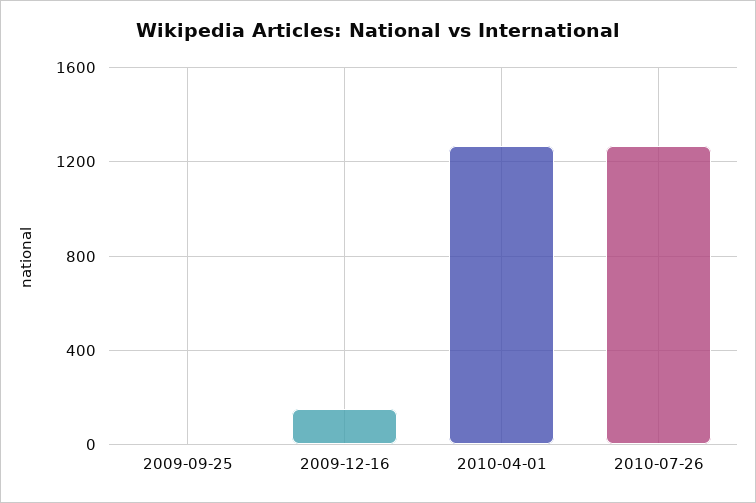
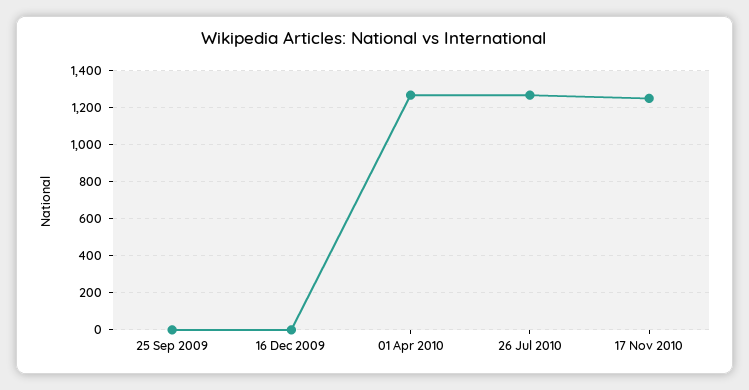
2009-12-16: 150 -> 0
17 Nov 2010: none -> 1250

